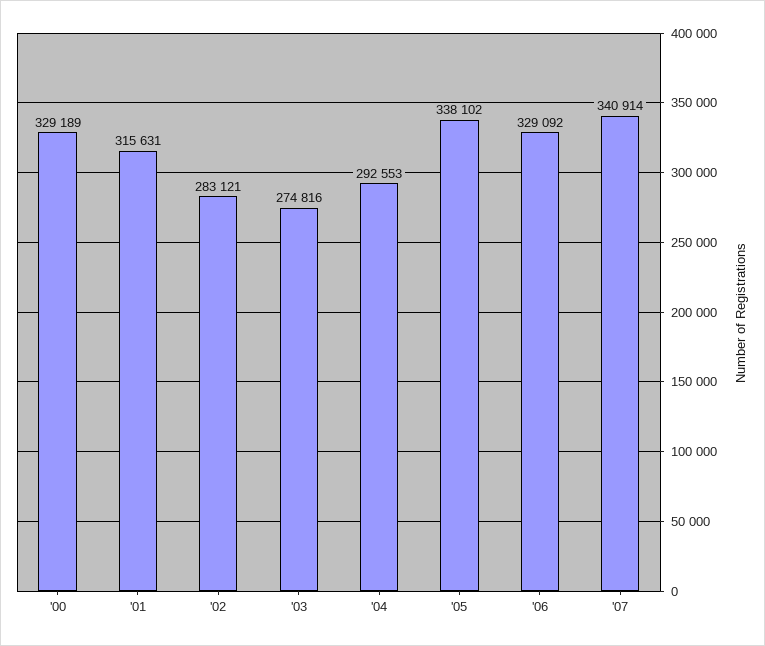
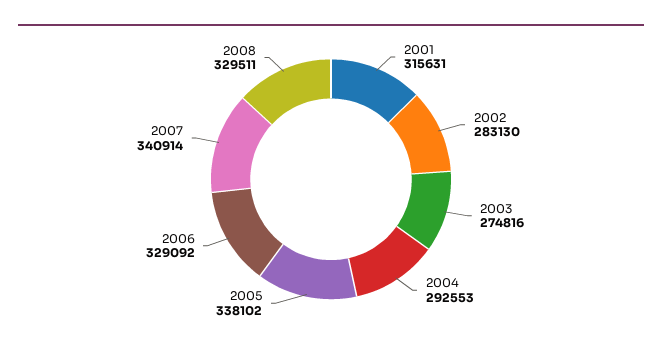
'00: 329189 -> none
'02: 283121 -> 283130
2008: none -> 329511

